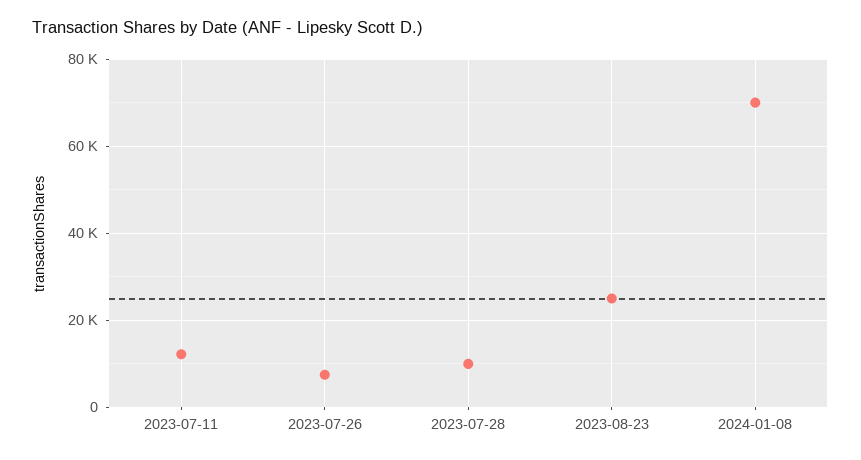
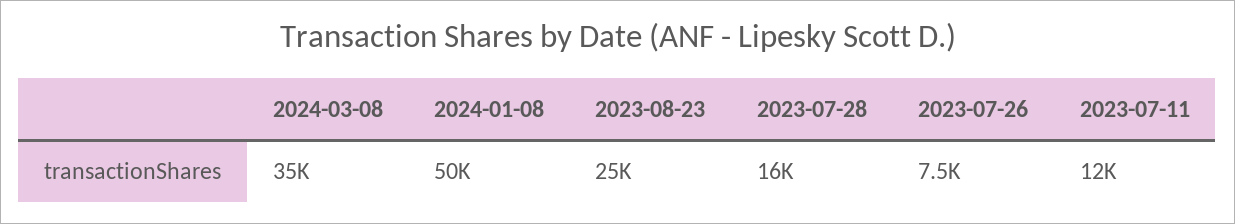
2023-07-28: 10000 -> 16000
2024-01-08: 70000 -> 50000
2024-03-08: none -> 35000

